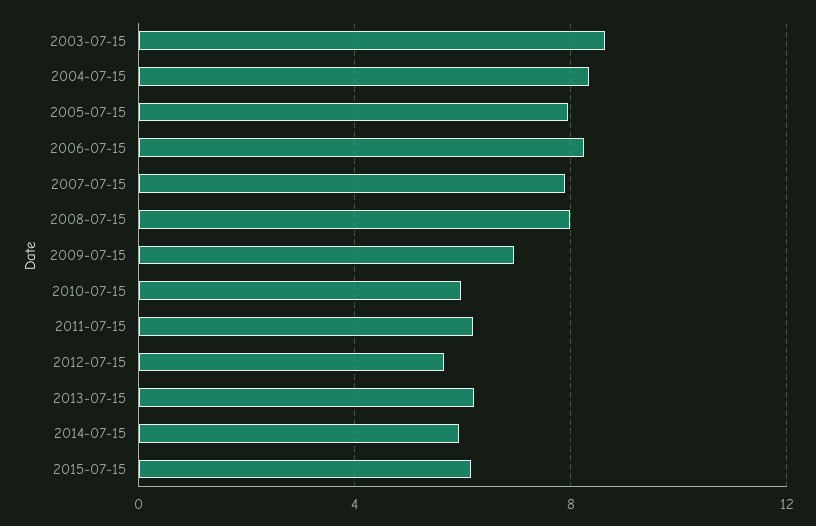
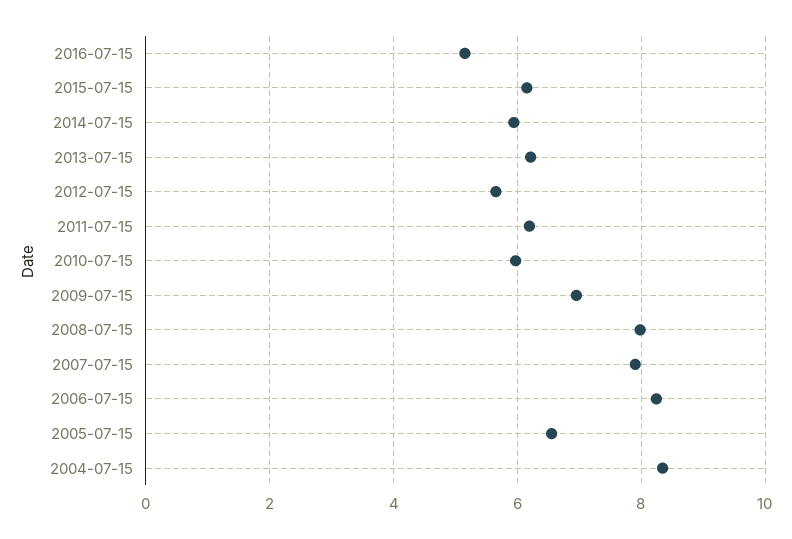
2003-07-15: 8.5 -> none
2005-07-15: 8 -> 6.6
2016-07-15: none -> 5.2

